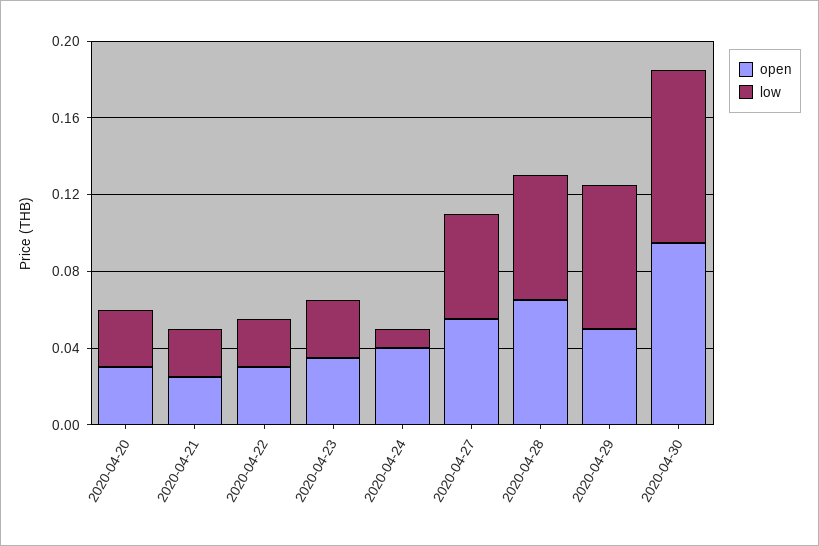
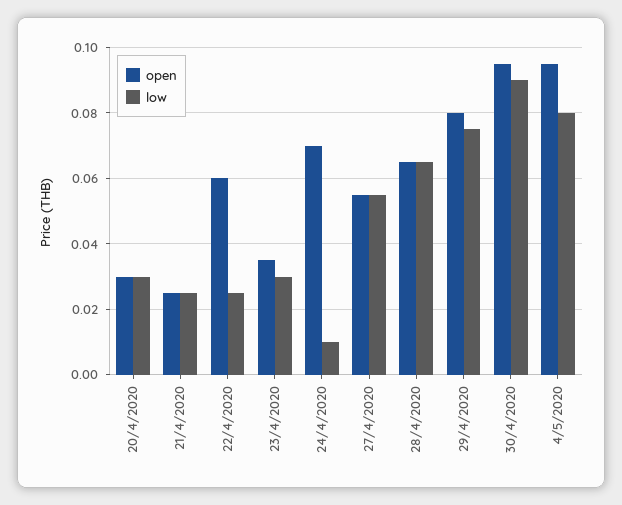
open, 2020-04-22: 0.03 -> 0.06
open, 2020-04-24: 0.04 -> 0.07
open, 2020-04-29: 0.05 -> 0.08
open, 4/5/2020: none -> 0.095
low, 4/5/2020: none -> 0.08

